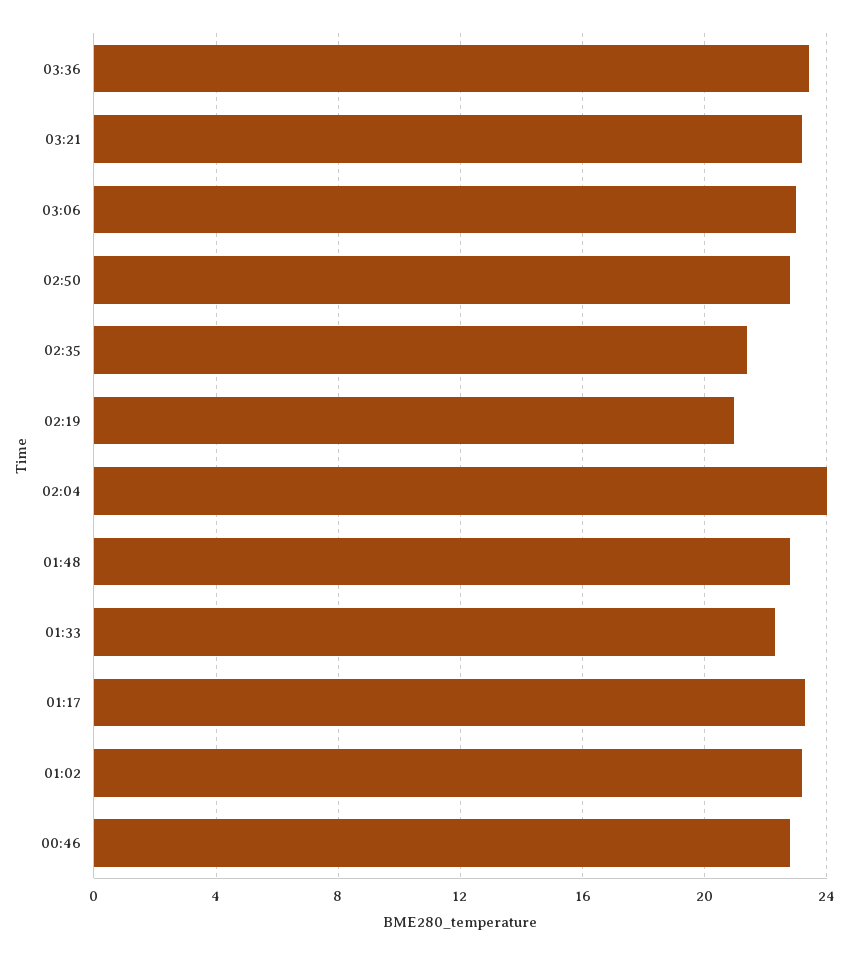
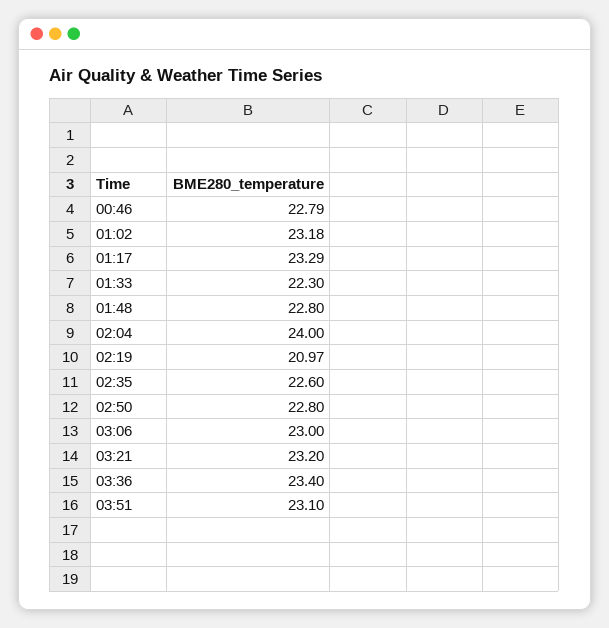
02:35: 21.5 -> 22.6
03:51: none -> 23.1

